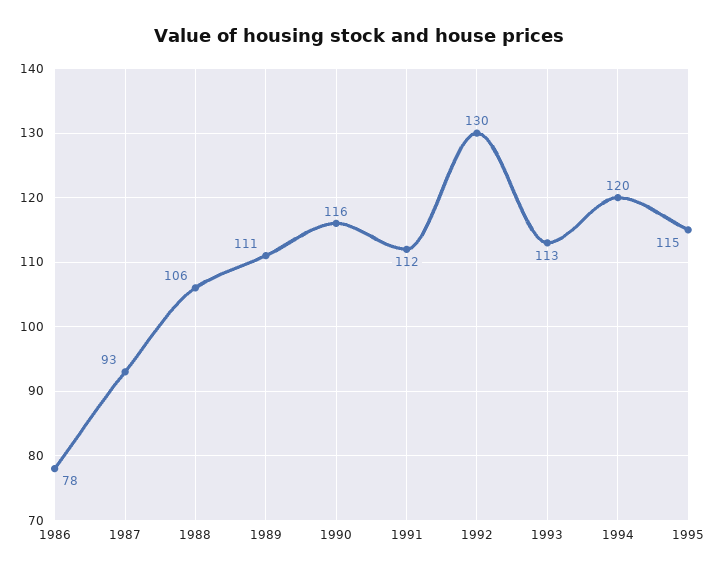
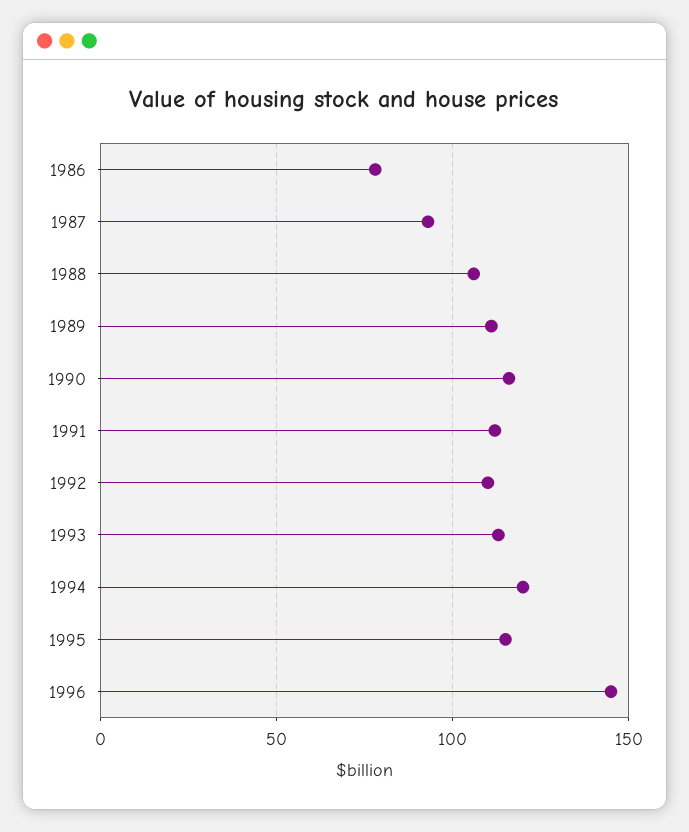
1992: 130 -> 110
1996: none -> 145

